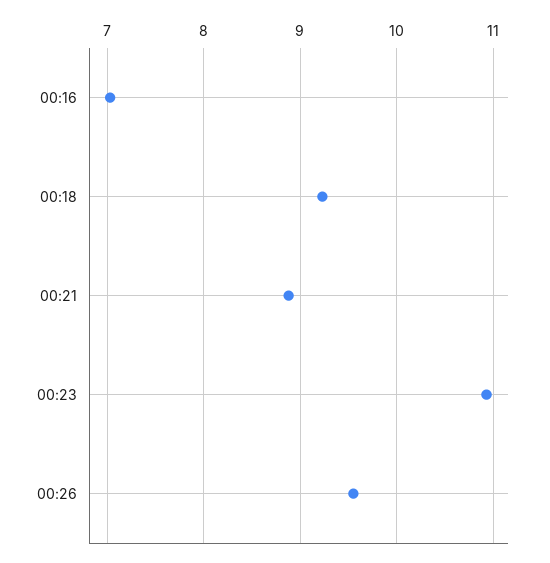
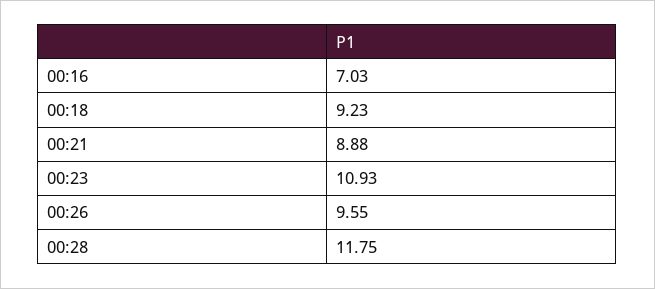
00:28: none -> 11.75

